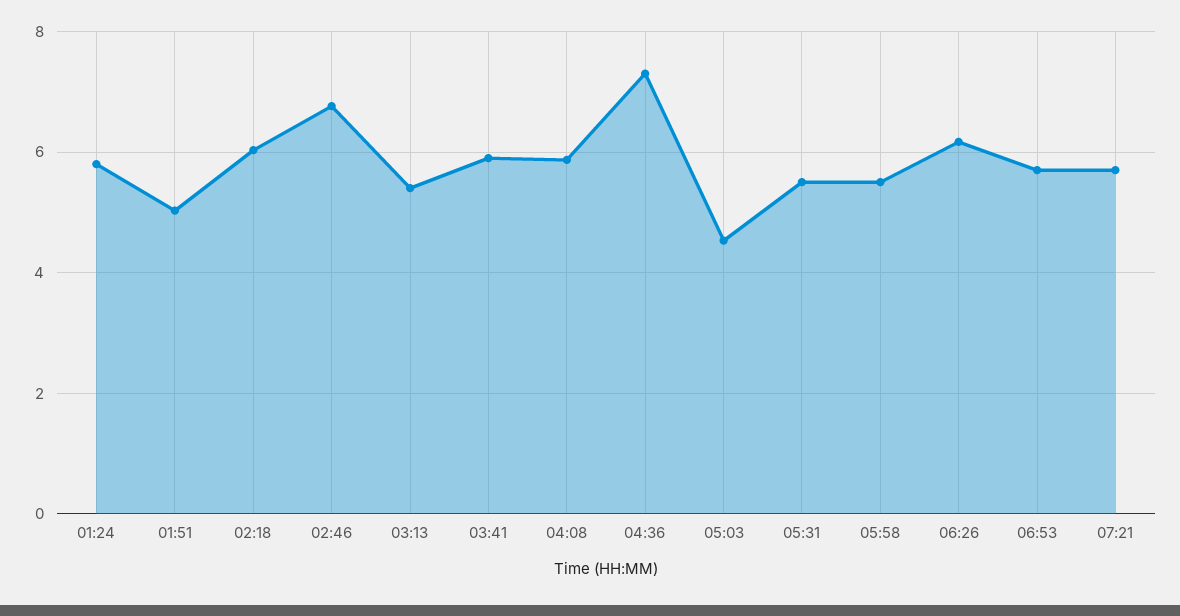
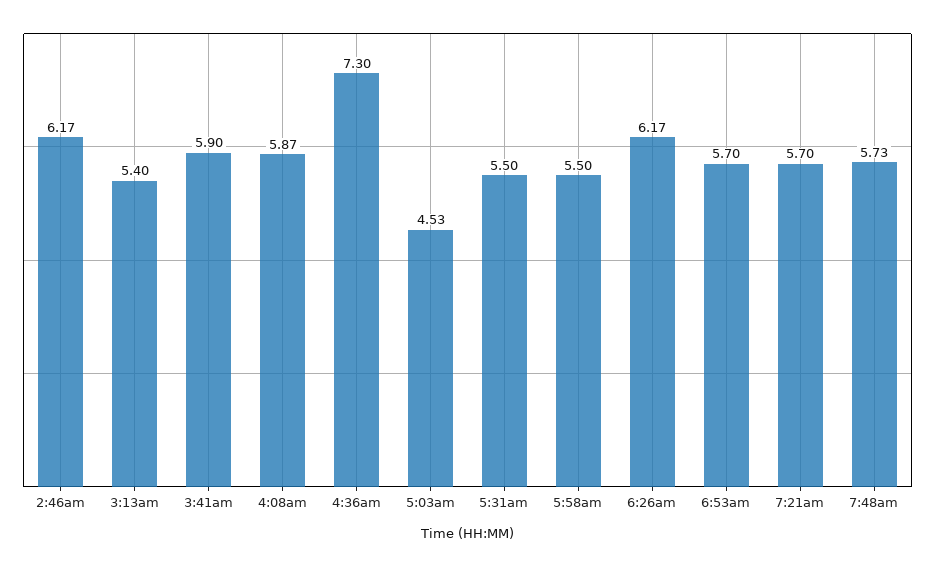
01:24: 5.8 -> none
01:51: 5 -> none
02:18: 6 -> none
02:46: 6.8 -> 6.17
7:48am: none -> 5.73

